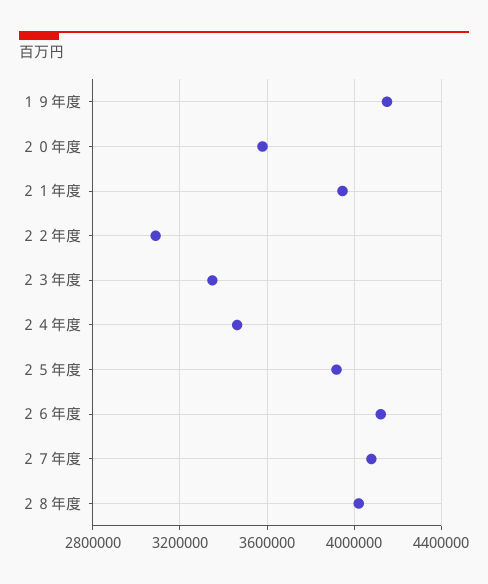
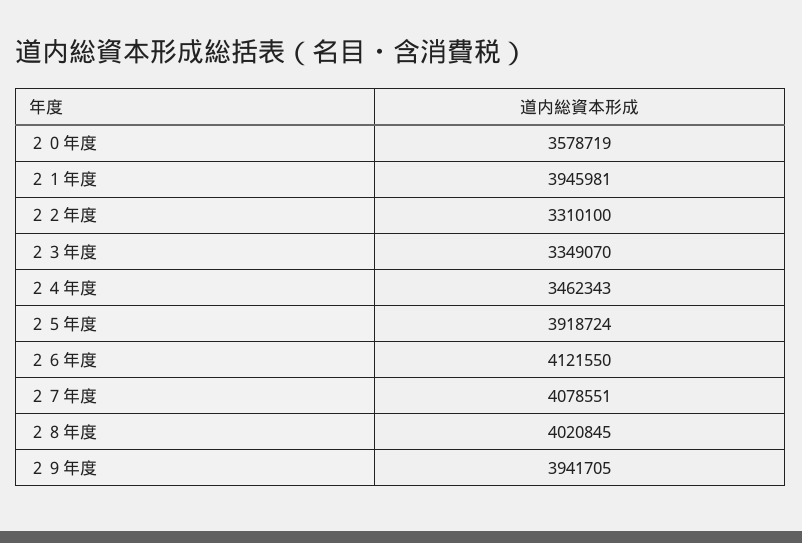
１９年度: 4150000 -> none
２２年度: 3100000 -> 3310100
２９年度: none -> 3941705

